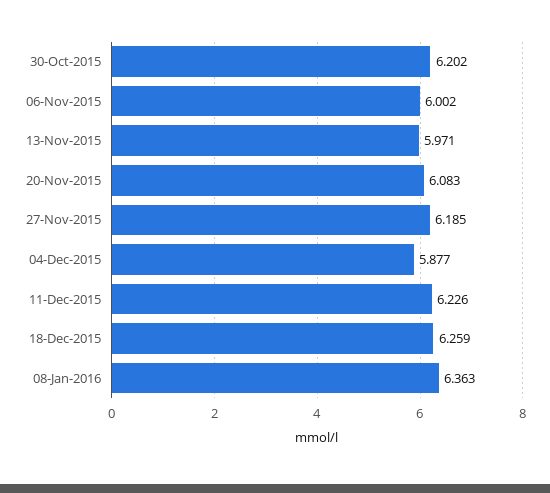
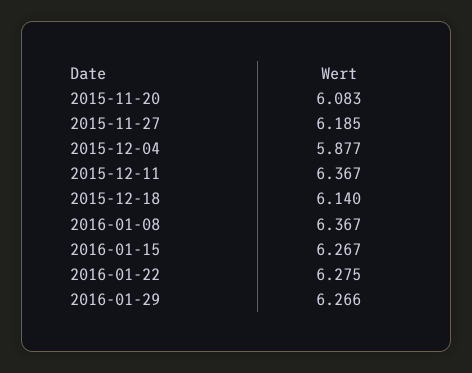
30-Oct-2015: 6.202 -> none
06-Nov-2015: 6.002 -> none
13-Nov-2015: 5.971 -> none
11-Dec-2015: 6.226 -> 6.367
18-Dec-2015: 6.259 -> 6.14
08-Jan-2016: 6.363 -> 6.367
2016-01-15: none -> 6.267
2016-01-22: none -> 6.275
2016-01-29: none -> 6.266

